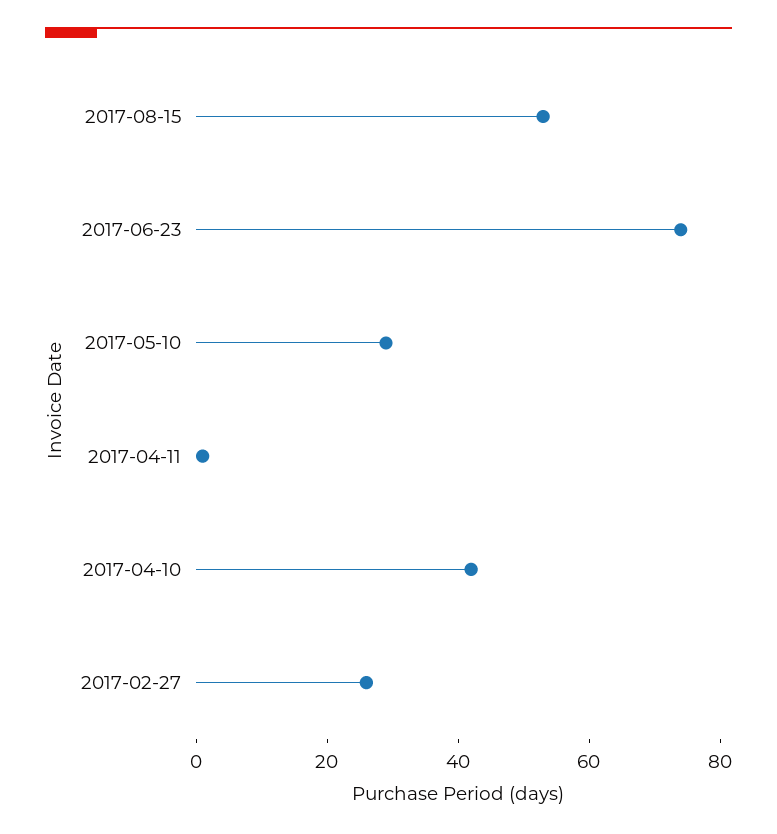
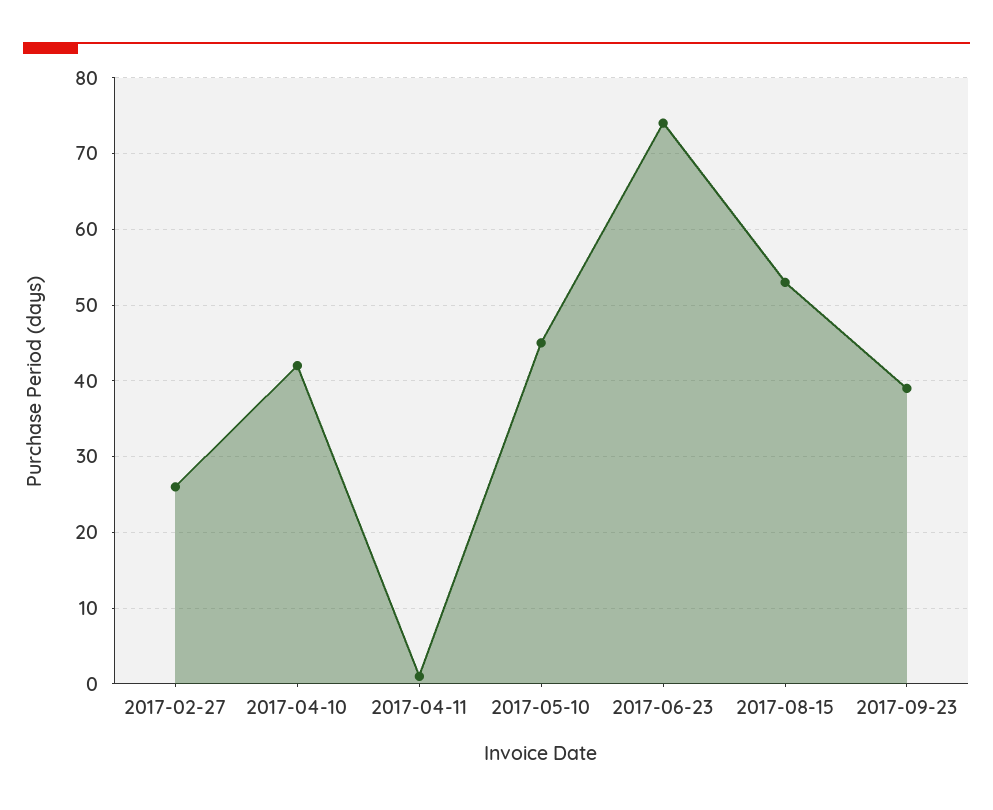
2017-05-10: 30 -> 45
2017-09-23: none -> 39

